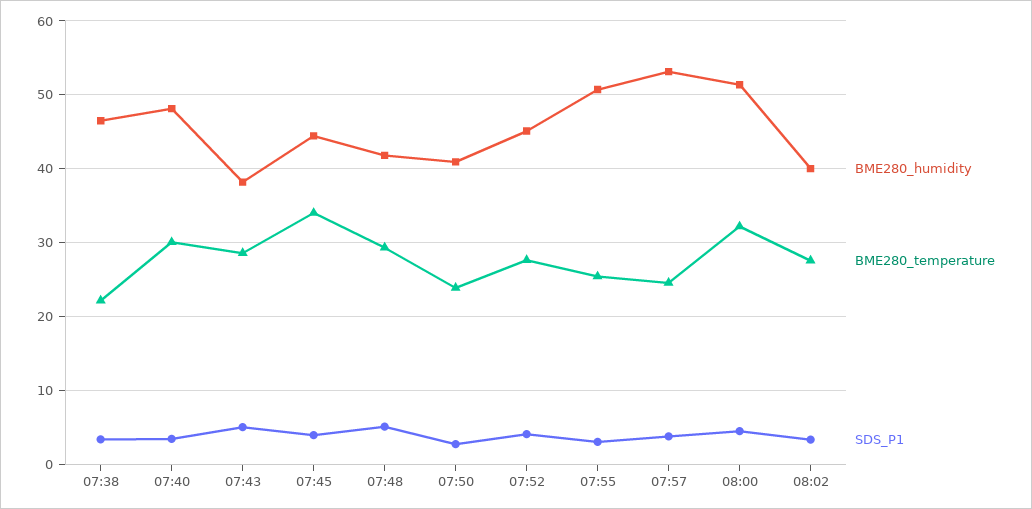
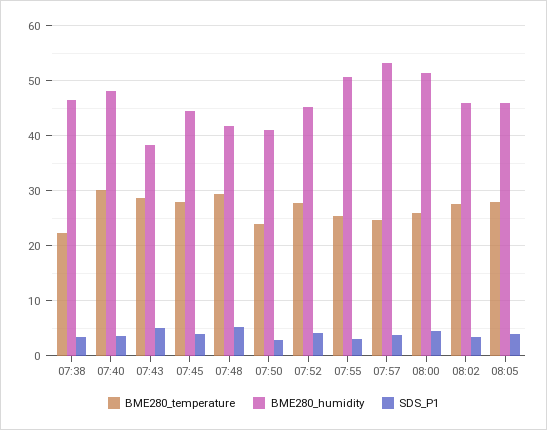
BME280_temperature, 07:45: 34 -> 28
BME280_temperature, 08:00: 32 -> 26
BME280_humidity, 08:02: 40 -> 46
BME280_temperature, 08:05: none -> 28
BME280_humidity, 08:05: none -> 46
SDS_P1, 08:05: none -> 4

